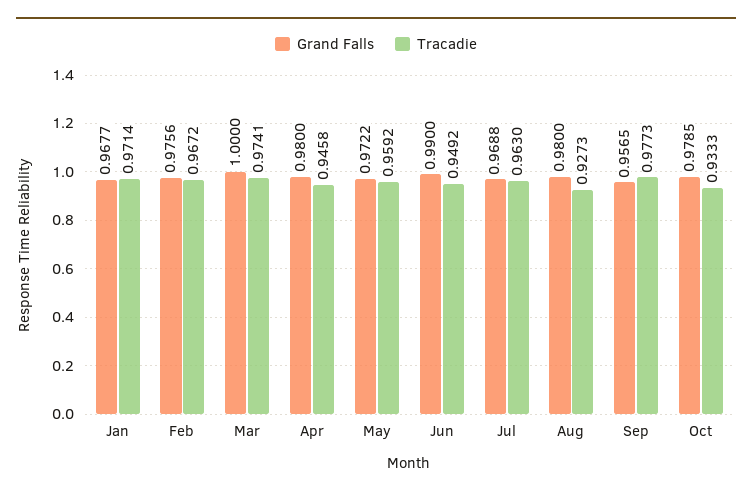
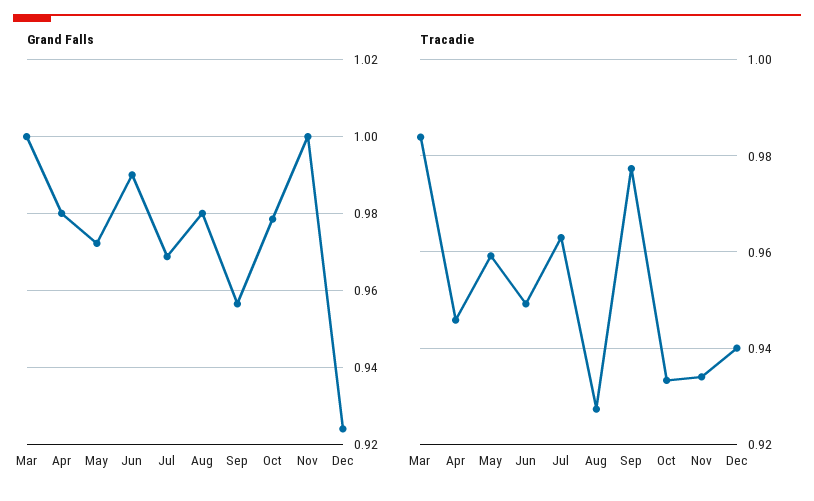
Grand Falls, Jan: 0.9677 -> none
Tracadie, Jan: 0.9714 -> none
Grand Falls, Feb: 0.9756 -> none
Tracadie, Feb: 0.9672 -> none
Tracadie, Mar: 0.9741 -> 0.984
Grand Falls, Nov: none -> 1
Grand Falls, Dec: none -> 0.924
Tracadie, Nov: none -> 0.934
Tracadie, Dec: none -> 0.94

